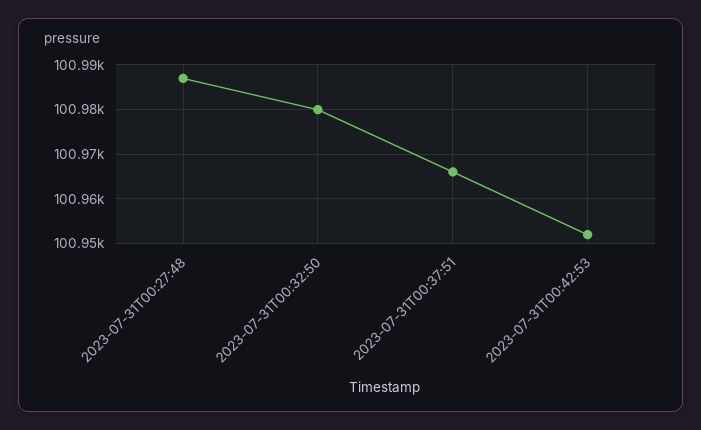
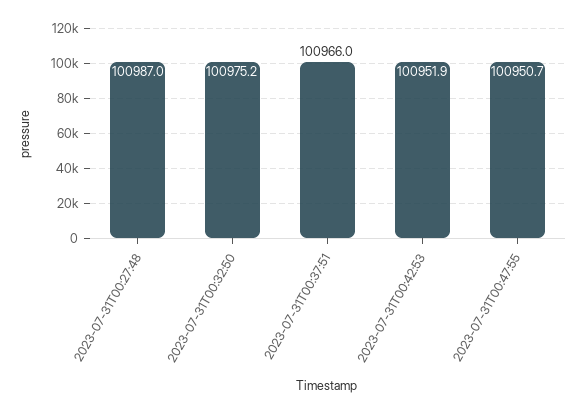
2023-07-31T00:32:50: 100980 -> 100975.2
2023-07-31T00:47:55: none -> 100950.7

